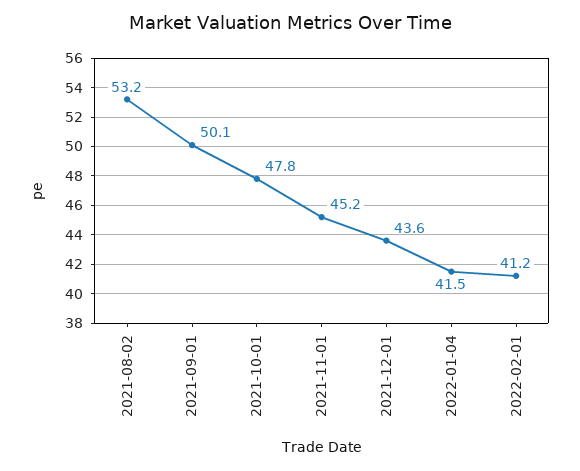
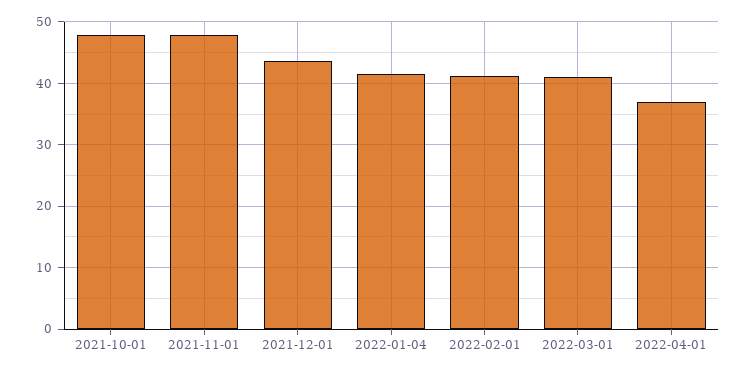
2021-08-02: 53.2 -> none
2021-09-01: 50.1 -> none
2021-11-01: 45.2 -> 48
2022-03-01: none -> 41
2022-04-01: none -> 37

